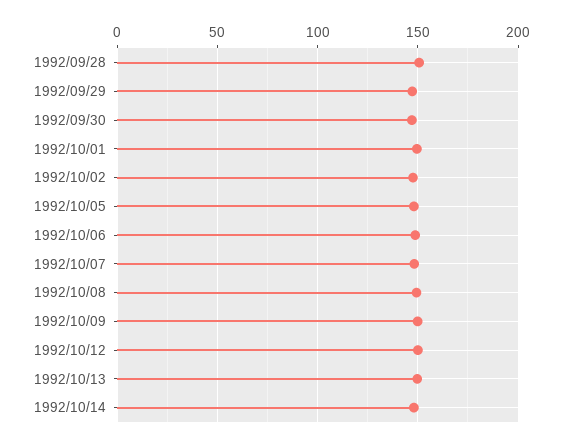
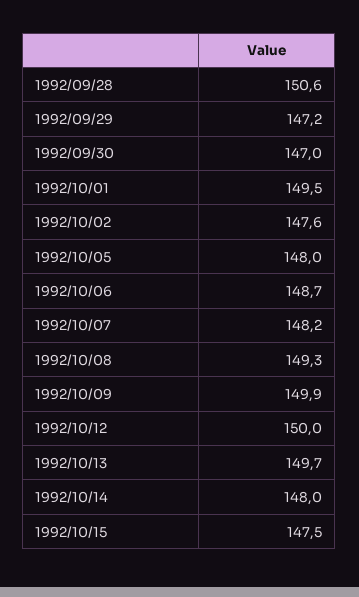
1992/10/15: none -> 147.5

